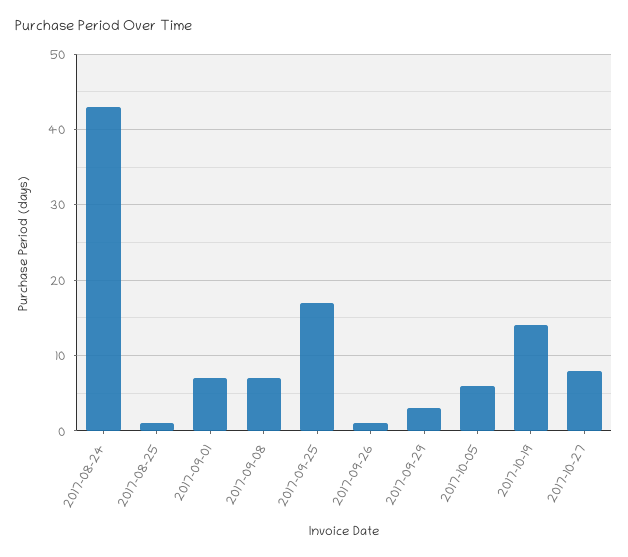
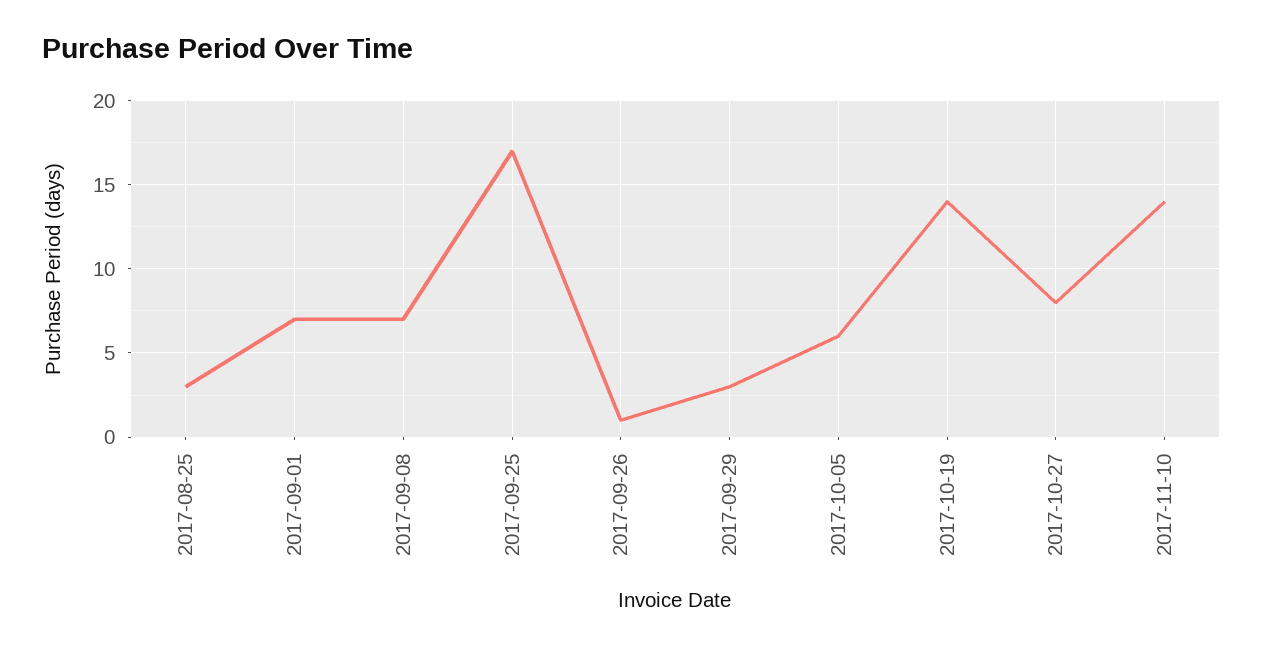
2017-08-24: 43 -> none
2017-08-25: 1 -> 3
2017-11-10: none -> 14

